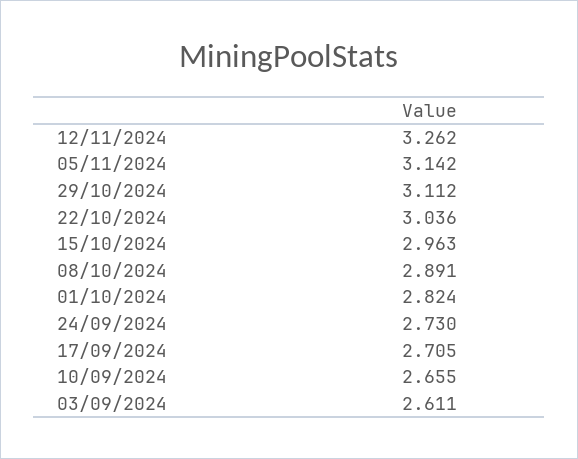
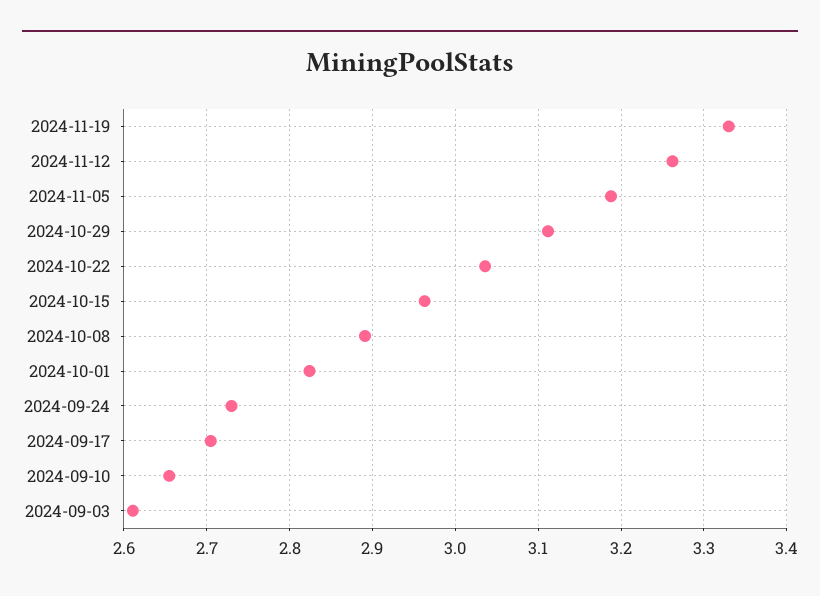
05/11/2024: 3.142 -> 3.19
2024-11-19: none -> 3.33

